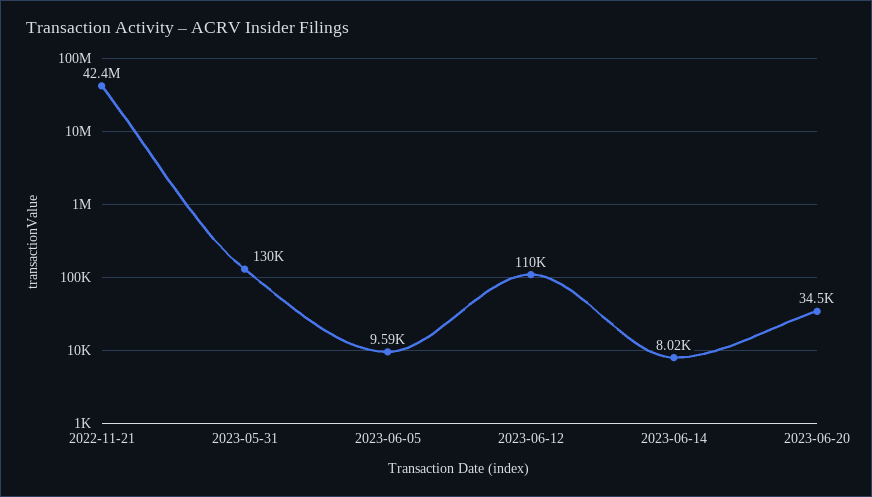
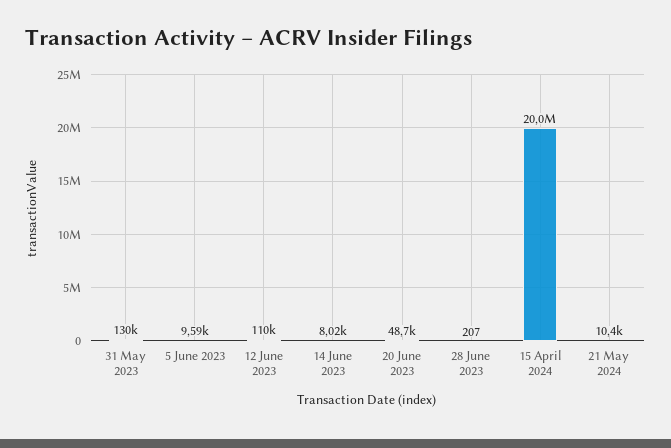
2022-11-21: 42400000 -> none
2023-06-20: 34500 -> 48700
28 June 2023: none -> 207
15 April 2024: none -> 20000000
21 May 2024: none -> 10400

